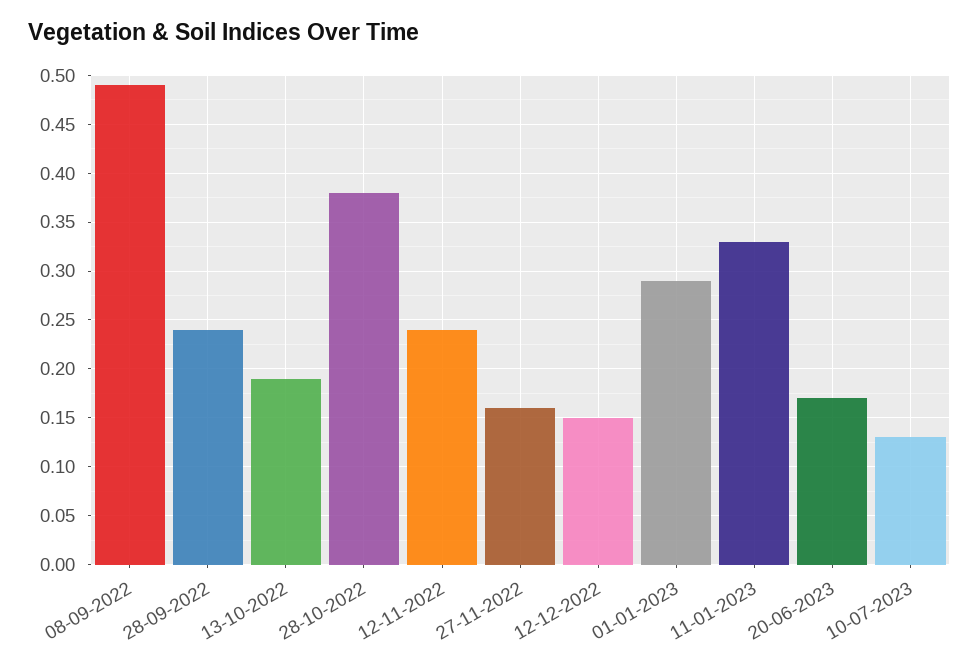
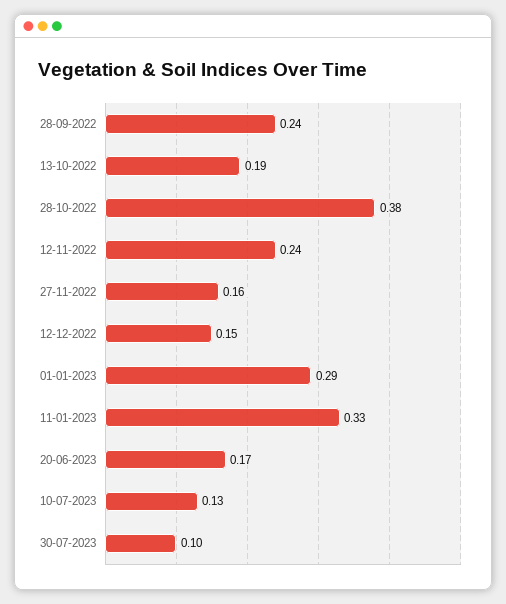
08-09-2022: 0.49 -> none
30-07-2023: none -> 0.1

